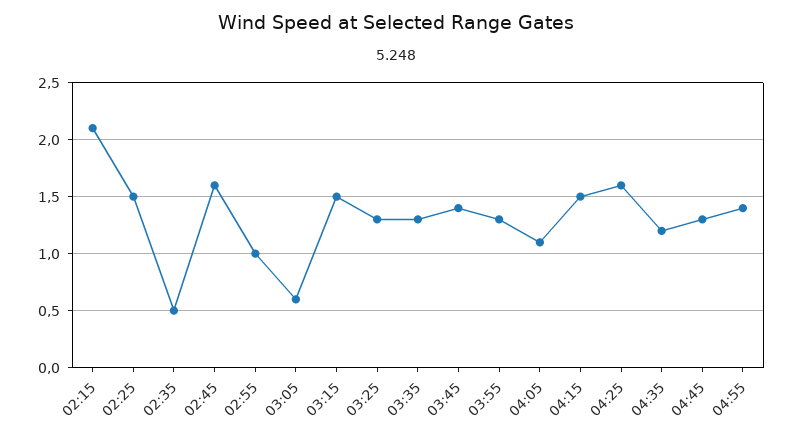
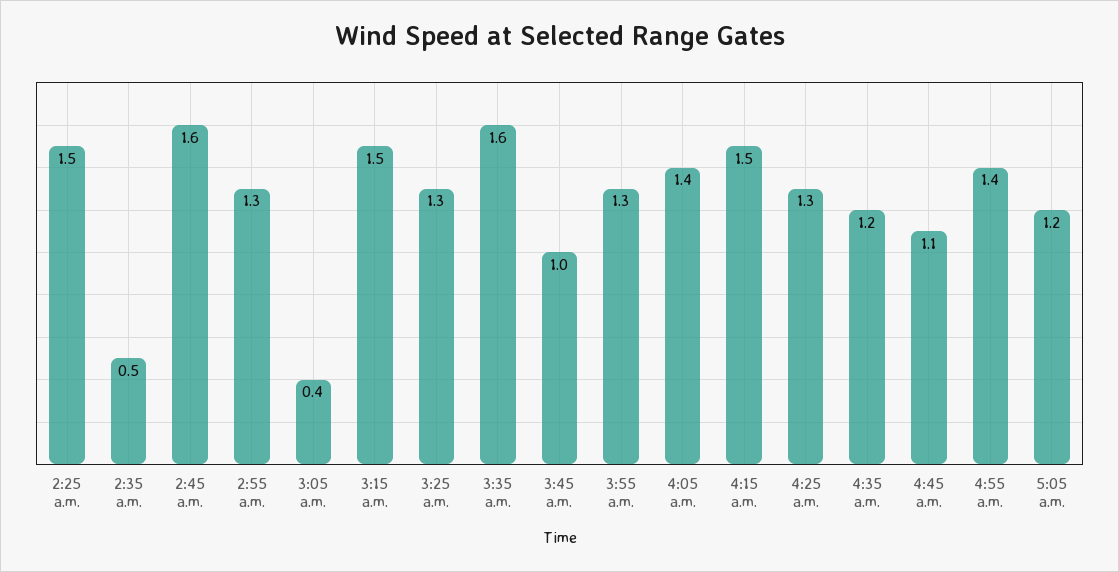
02:15: 2.1 -> none
02:55: 1 -> 1.3
03:05: 0.6 -> 0.4
03:35: 1.3 -> 1.6
03:45: 1.4 -> 1
04:05: 1.1 -> 1.4
04:25: 1.6 -> 1.3
04:45: 1.3 -> 1.1
5:05 a.m.: none -> 1.2

